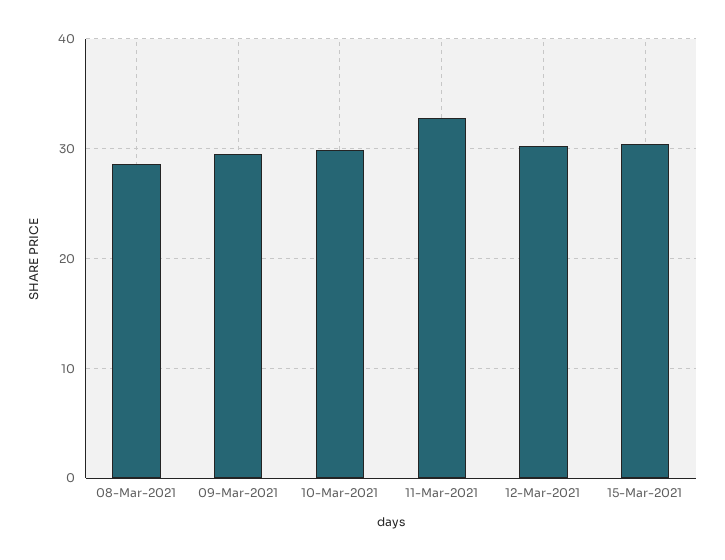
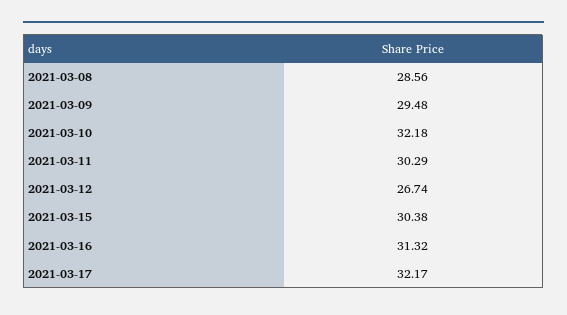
10-Mar-2021: 30 -> 32.18
11-Mar-2021: 33 -> 30.29
12-Mar-2021: 30 -> 26.74
2021-03-16: none -> 31.32
2021-03-17: none -> 32.17

